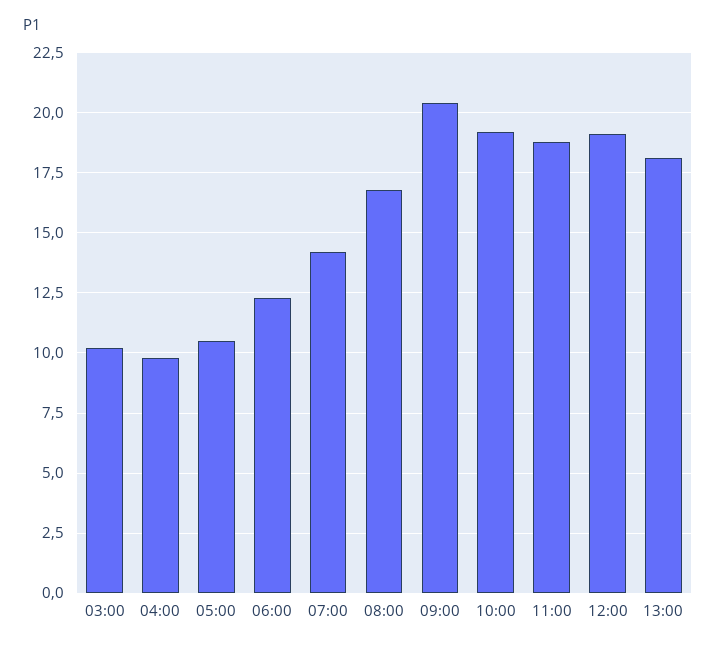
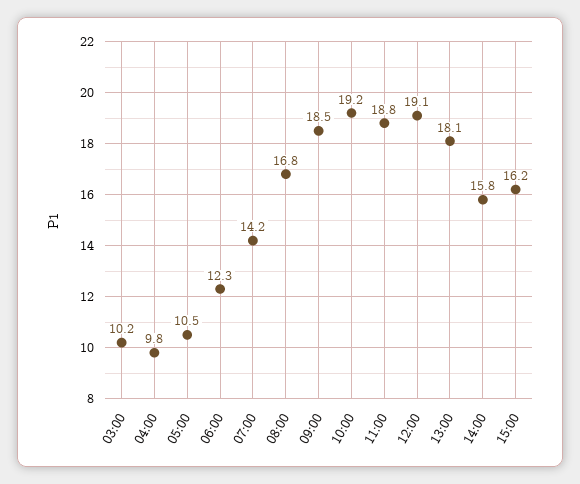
09:00: 20.5 -> 18.5
14:00: none -> 15.8
15:00: none -> 16.2

